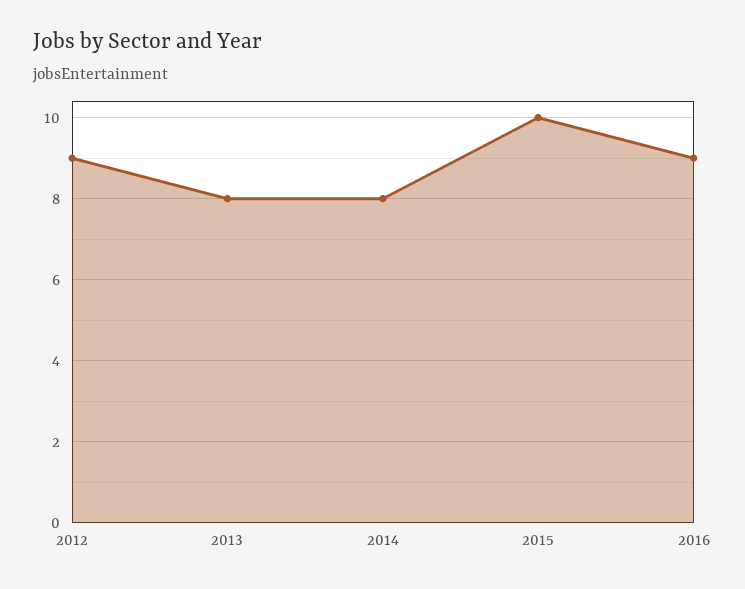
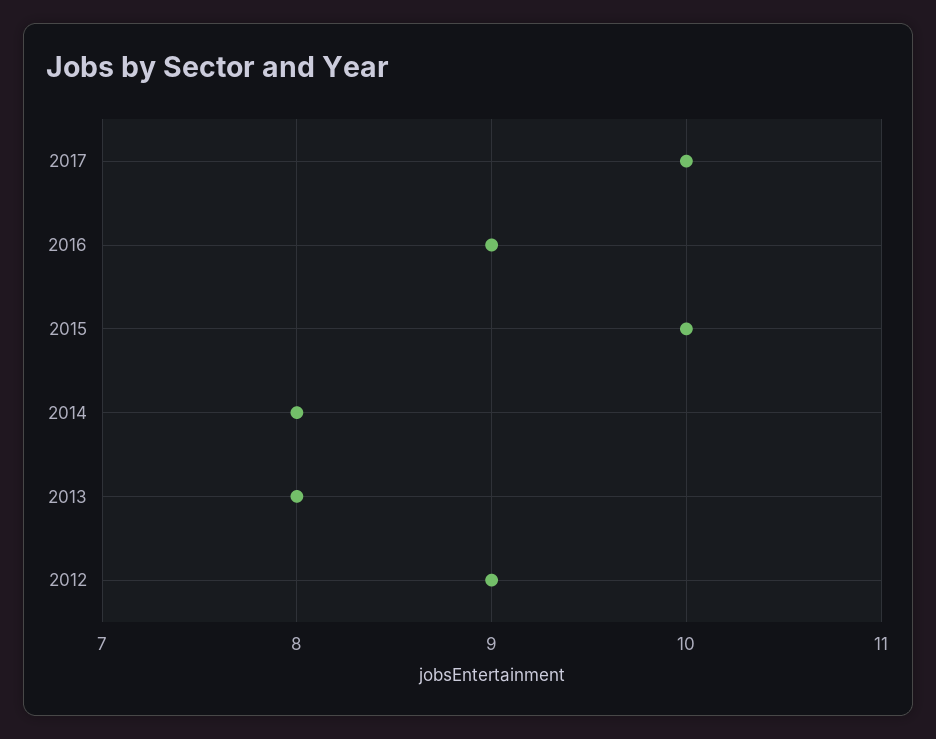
2017: none -> 10

